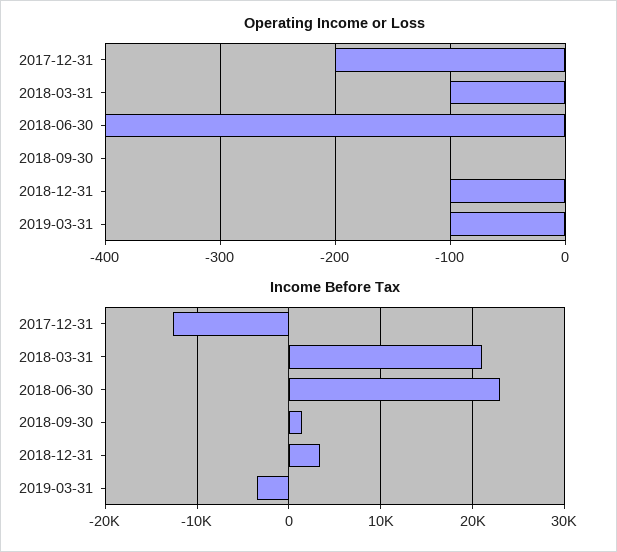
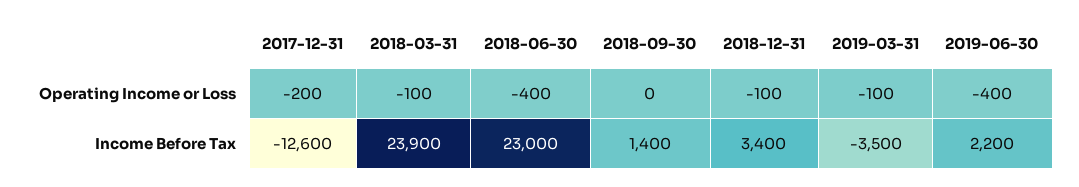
Income Before Tax, 2018-03-31: 21000 -> 23900
Operating Income or Loss, 2019-06-30: none -> -400
Income Before Tax, 2019-06-30: none -> 2200

